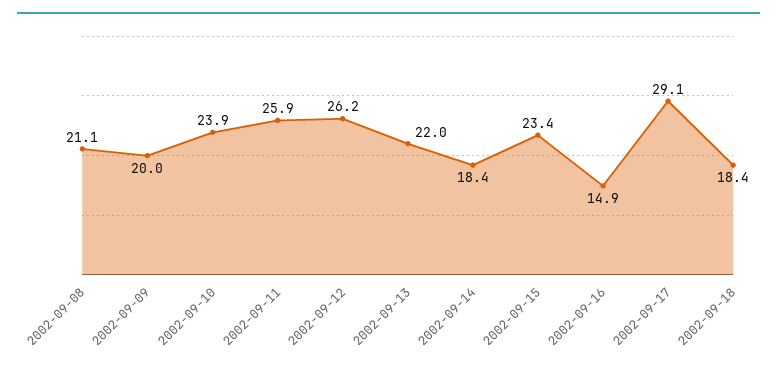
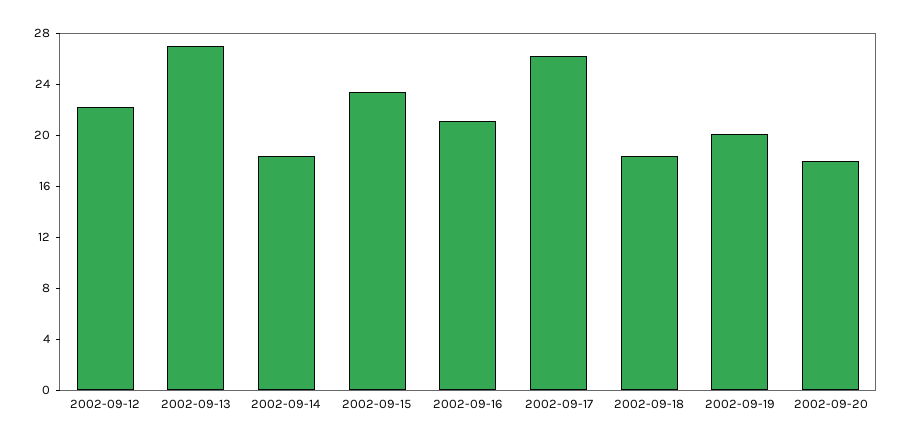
2002-09-08: 21.1 -> none
2002-09-09: 20 -> none
2002-09-10: 23.9 -> none
2002-09-11: 25.9 -> none
2002-09-12: 26.2 -> 22
2002-09-13: 22 -> 27
2002-09-16: 14.9 -> 21
2002-09-17: 29.1 -> 26
2002-09-19: none -> 20
2002-09-20: none -> 18

